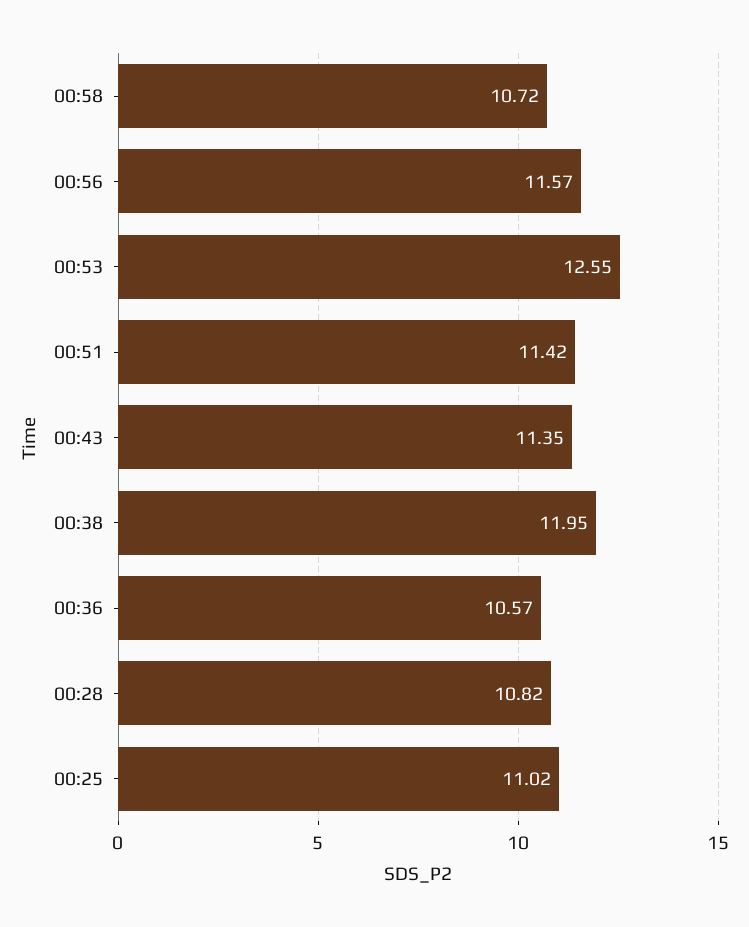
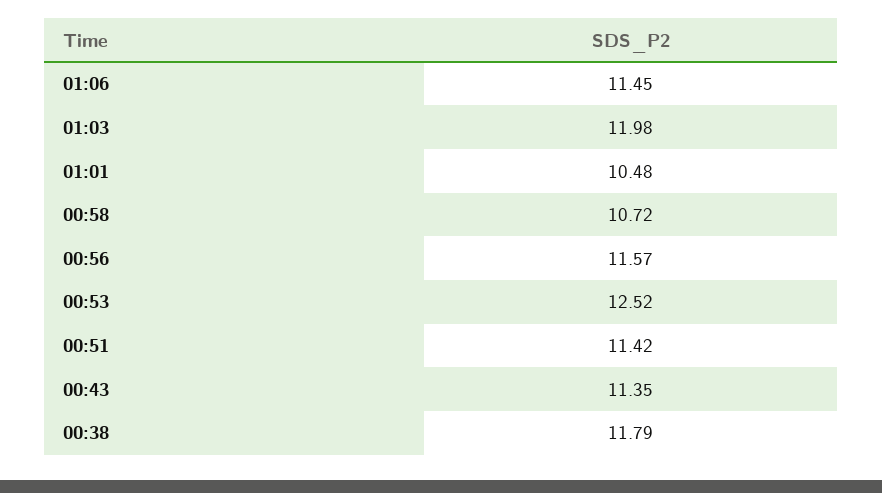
00:53: 12.55 -> 12.52
00:38: 11.95 -> 11.79
00:36: 10.57 -> none
00:28: 10.82 -> none
00:25: 11.02 -> none
01:06: none -> 11.45
01:03: none -> 11.98
01:01: none -> 10.48

